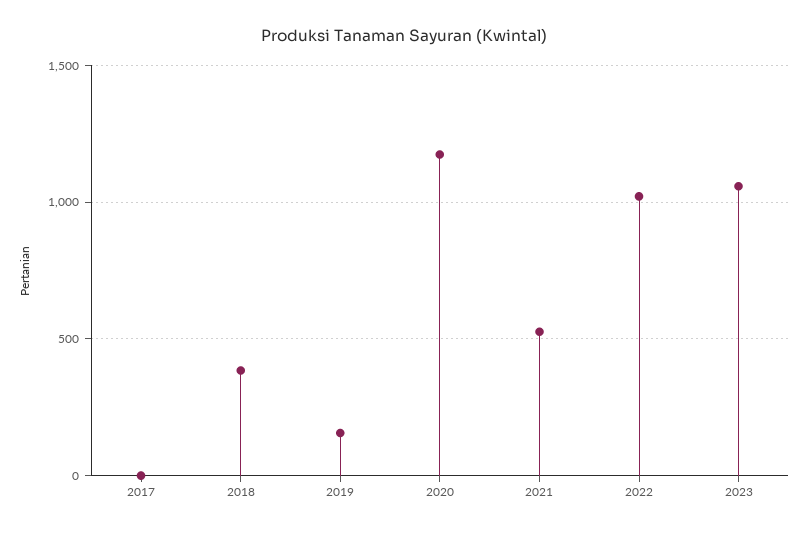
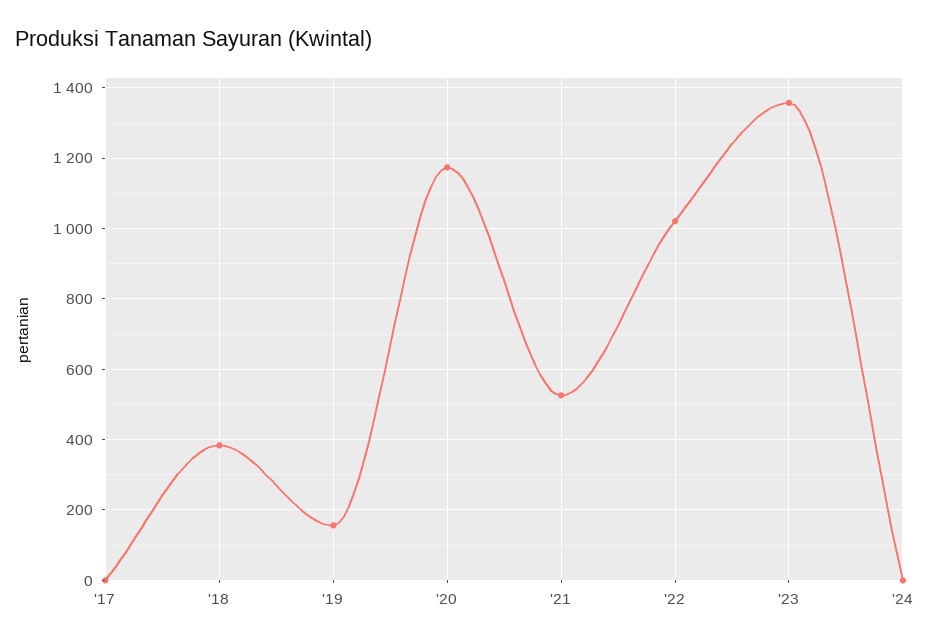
2023: 1050 -> 1360
'24: none -> 0

